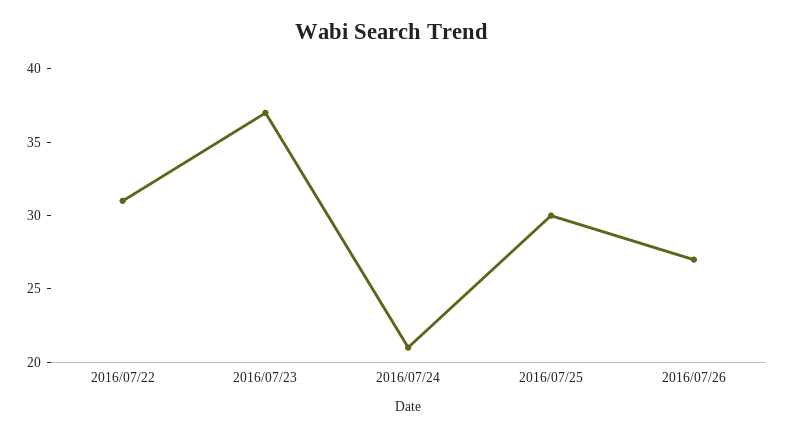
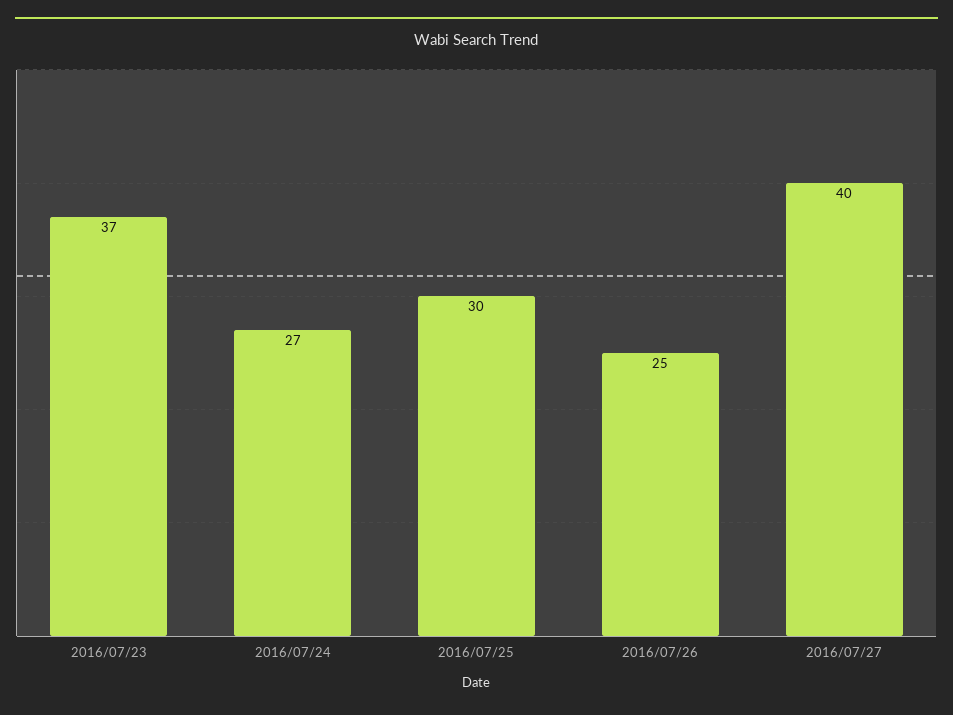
2016/07/22: 31 -> none
2016/07/24: 21 -> 27
2016/07/26: 27 -> 25
2016/07/27: none -> 40

